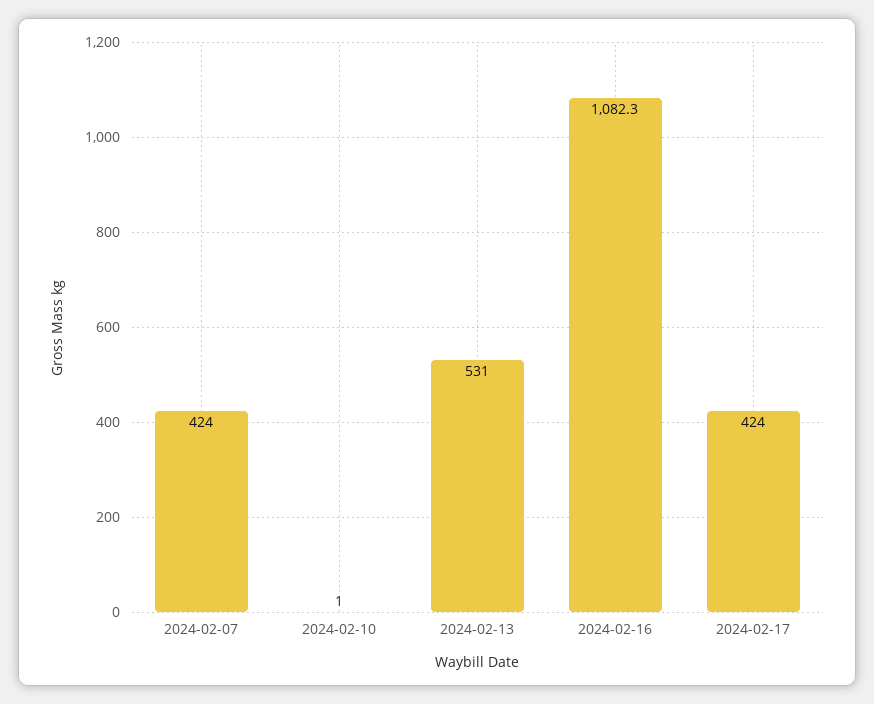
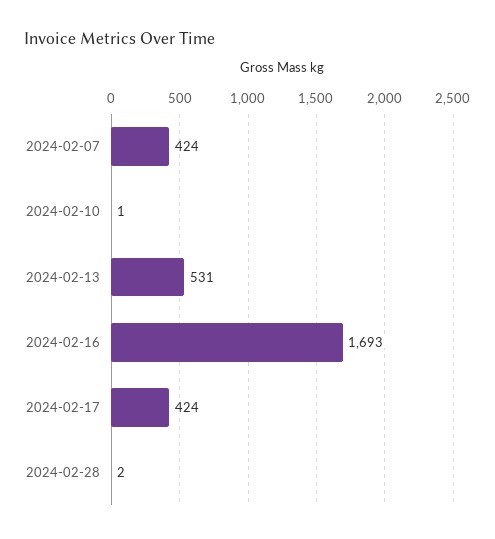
2024-02-16: 1082.3 -> 1693
2024-02-28: none -> 2

